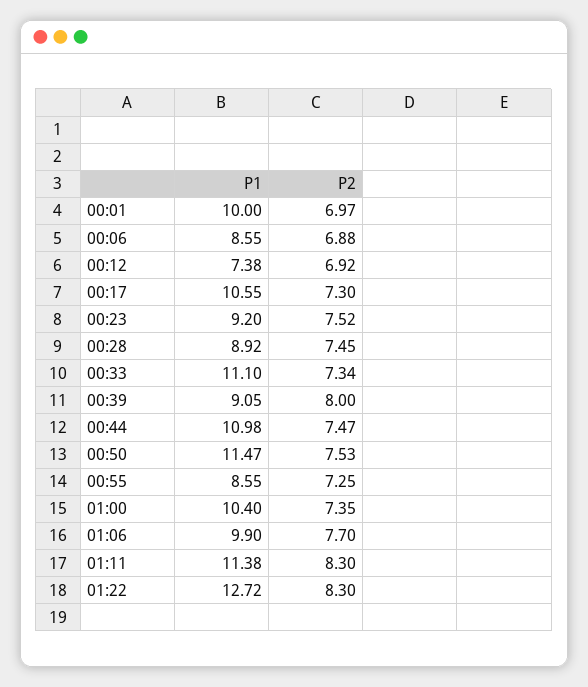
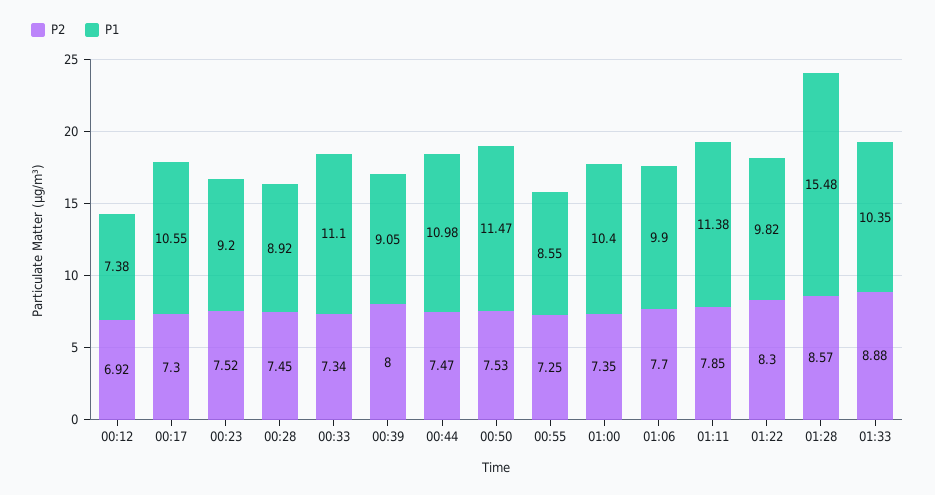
P1, 00:01: 10 -> none
P2, 00:01: 6.97 -> none
P1, 00:06: 8.55 -> none
P2, 00:06: 6.88 -> none
P2, 01:11: 8.3 -> 7.85
P1, 01:22: 12.72 -> 9.82
P2, 01:28: none -> 8.57
P1, 01:28: none -> 15.48
P2, 01:33: none -> 8.88
P1, 01:33: none -> 10.35

